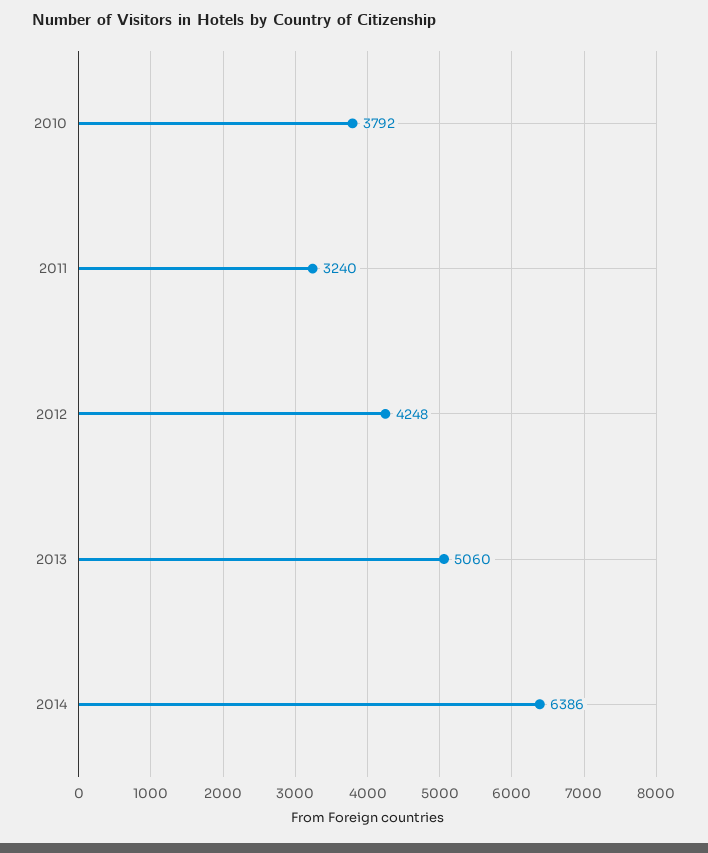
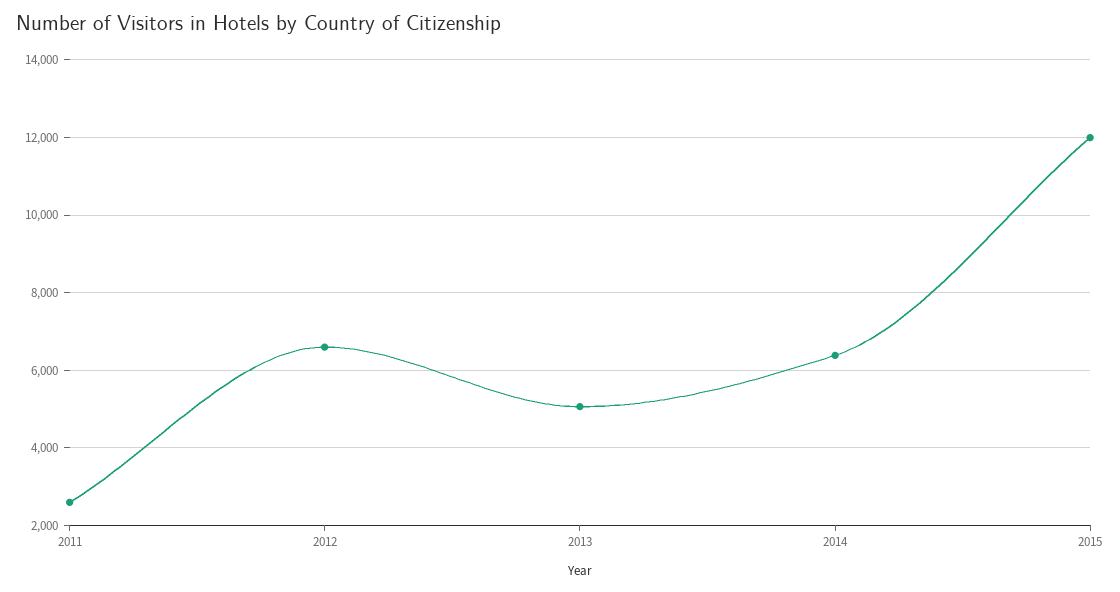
2010: 3792 -> none
2011: 3240 -> 2600
2012: 4248 -> 6600
2015: none -> 12000

